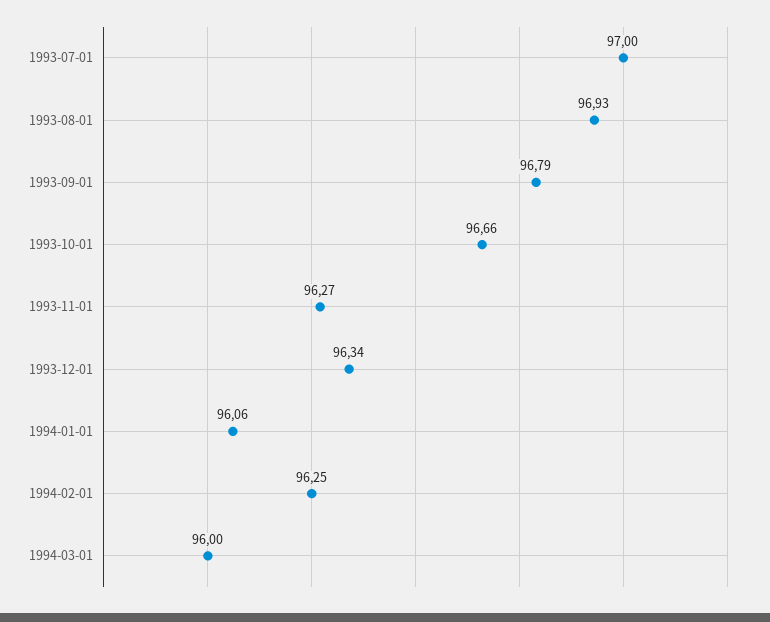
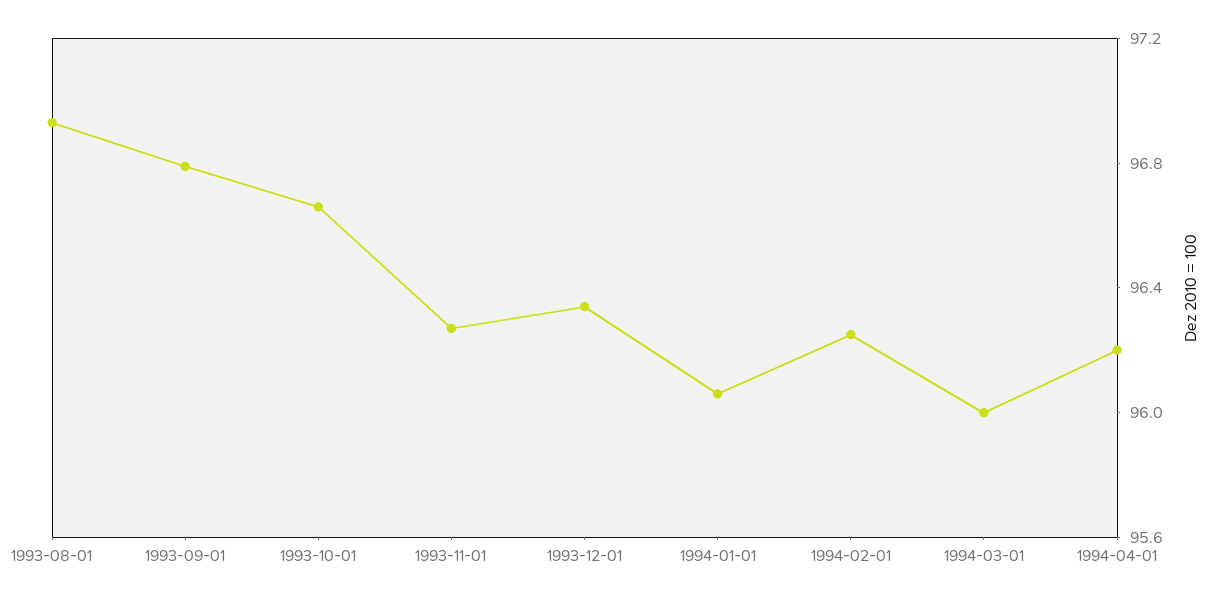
1993-07-01: 97 -> none
1994-04-01: none -> 96.2

